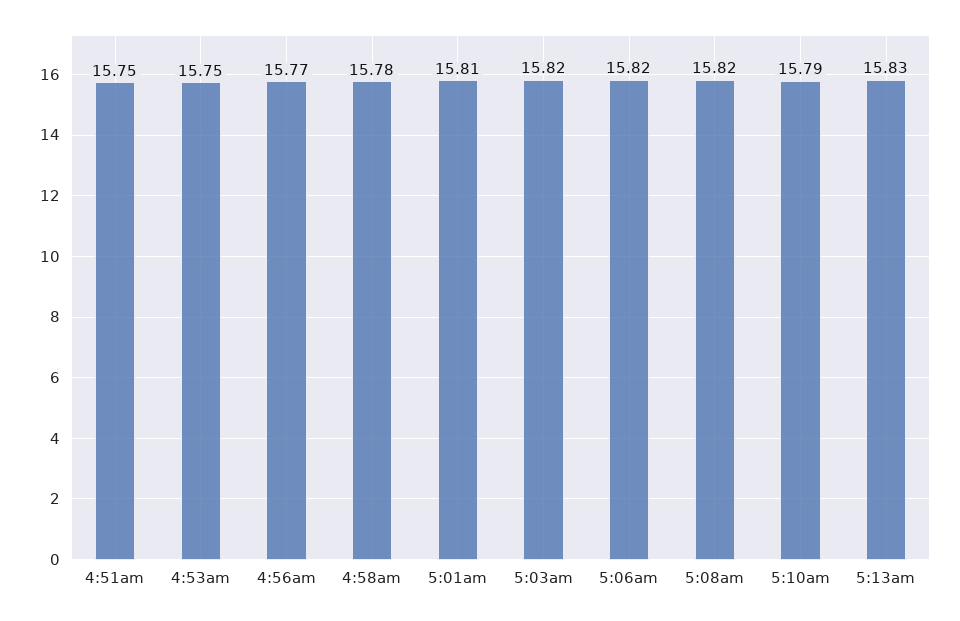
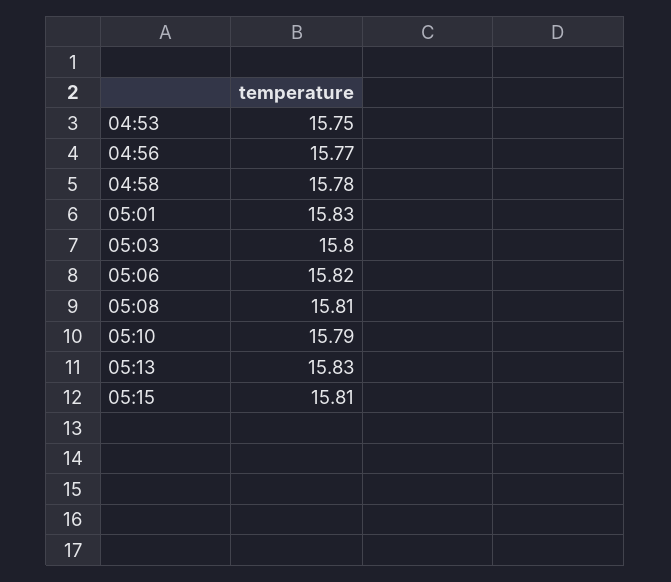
4:51am: 15.75 -> none
5:01am: 15.81 -> 15.83
5:03am: 15.82 -> 15.8
5:08am: 15.82 -> 15.81
05:15: none -> 15.81

